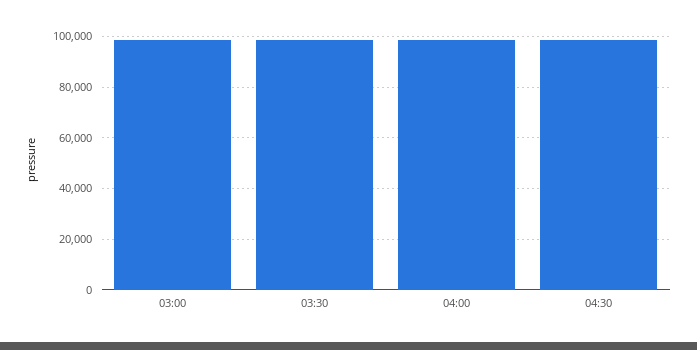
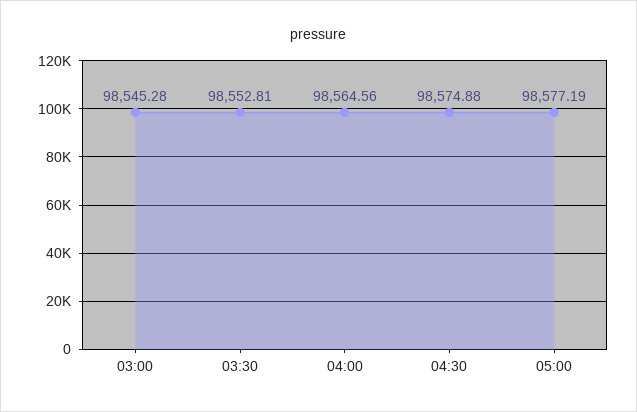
05:00: none -> 98577.19

